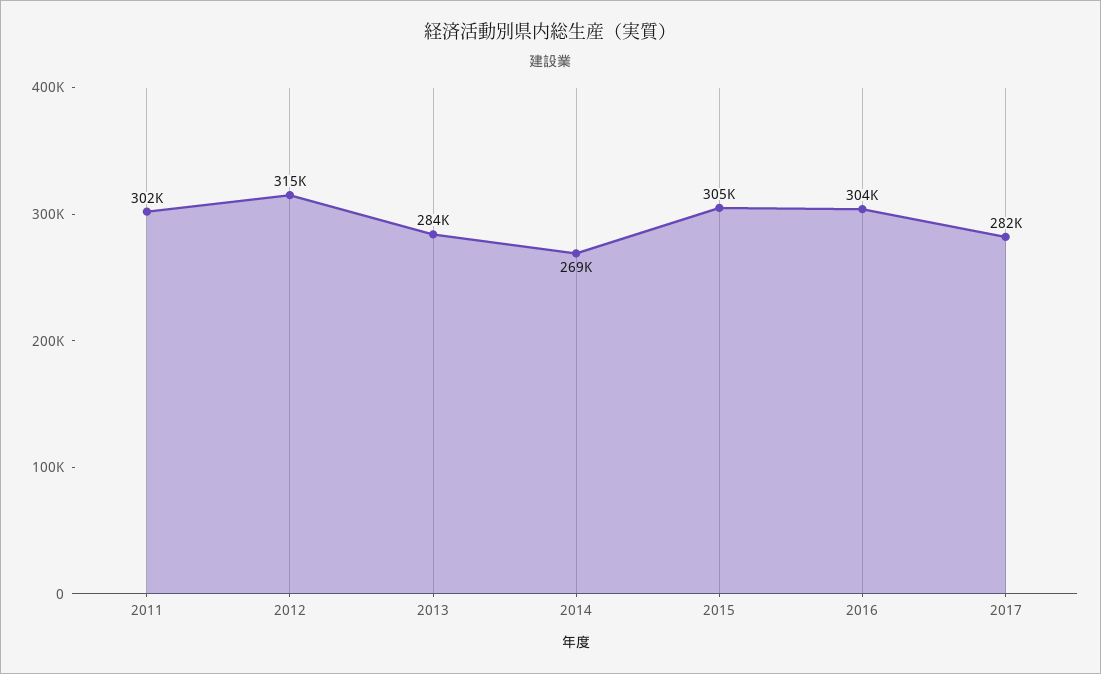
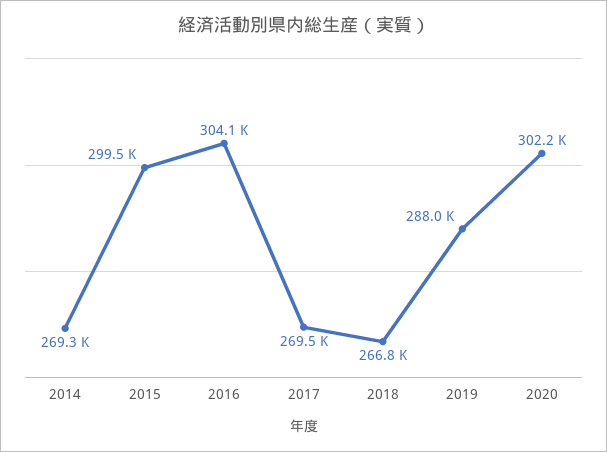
2011: 302000 -> none
2012: 315000 -> none
2013: 284000 -> none
2015: 305000 -> 299500
2017: 282000 -> 269500
2018: none -> 266800
2019: none -> 288000
2020: none -> 302200

